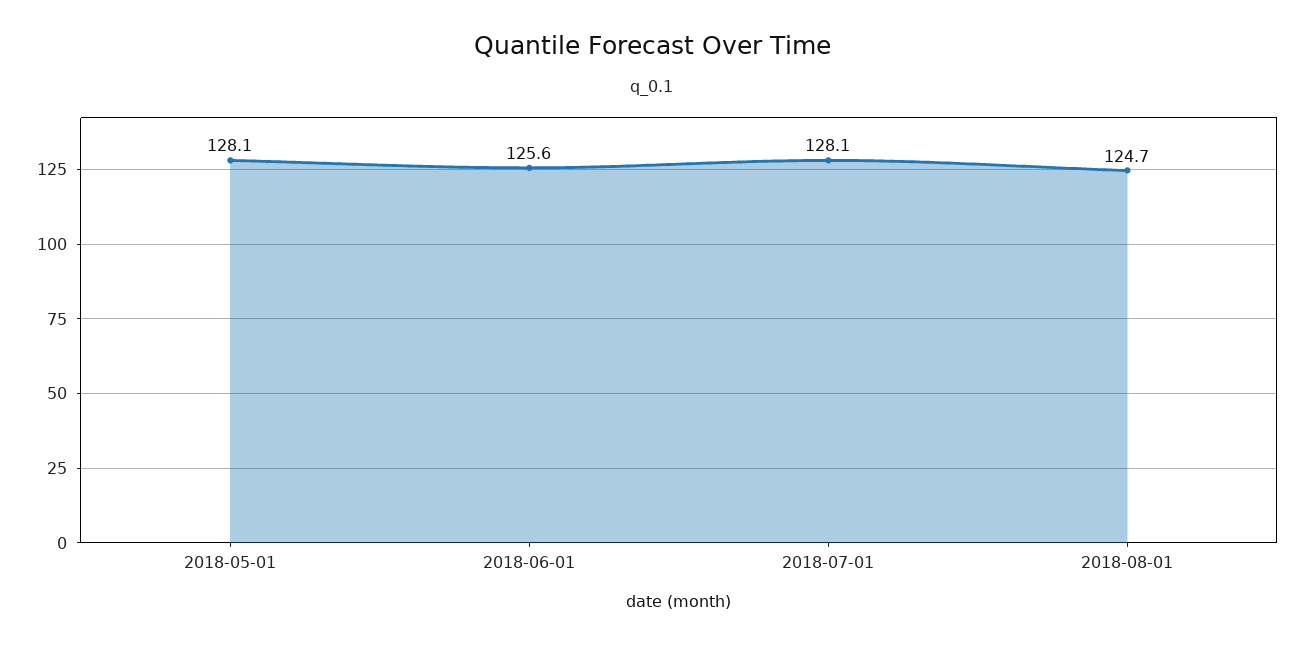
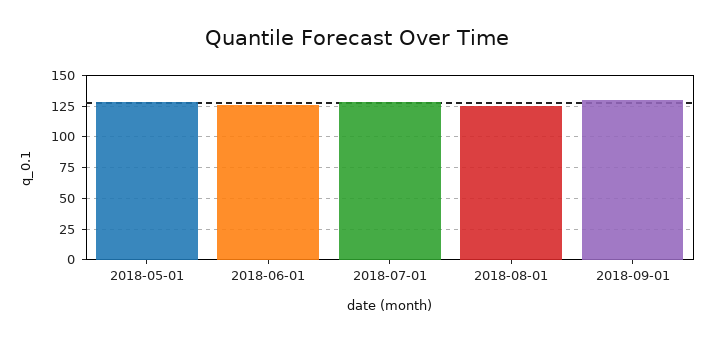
2018-09-01: none -> 130

